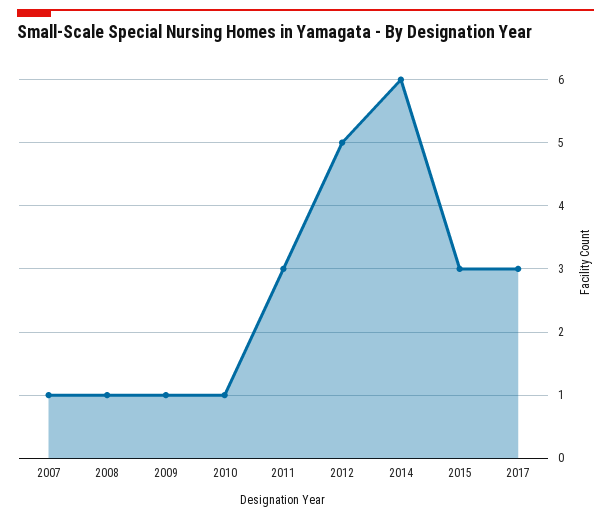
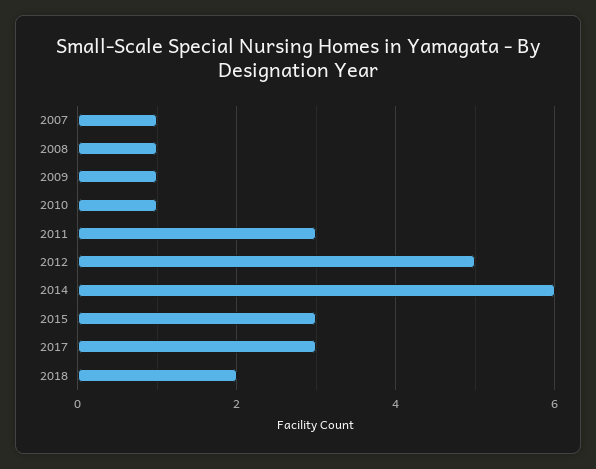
2018: none -> 2

